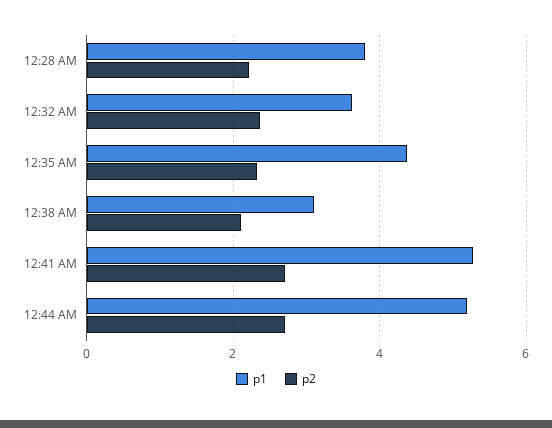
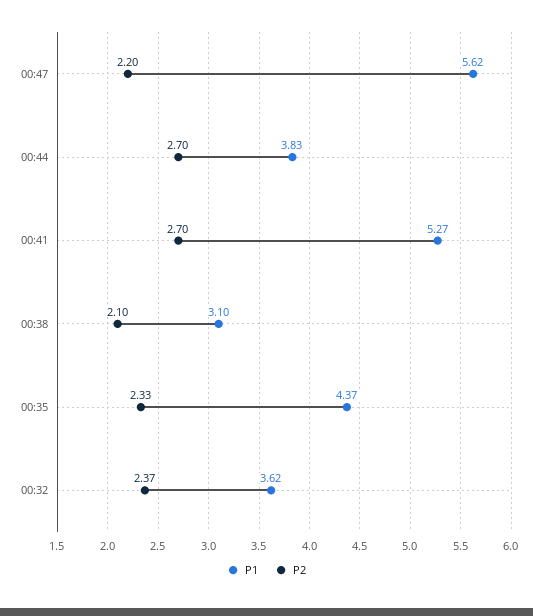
p1, 12:28 AM: 3.8 -> none
p2, 12:28 AM: 2.2 -> none
p1, 12:44 AM: 5.2 -> 3.83
p1, 00:47: none -> 5.62
p2, 00:47: none -> 2.2

